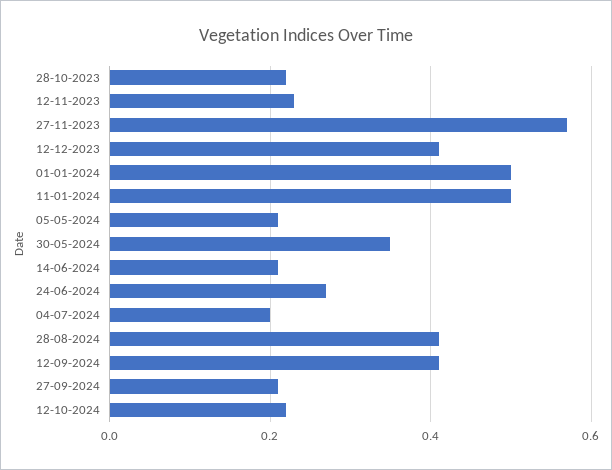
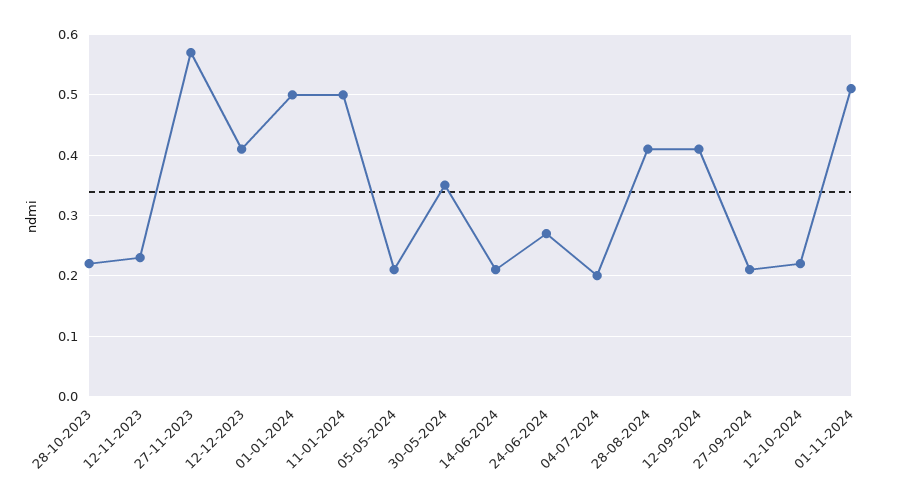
01-11-2024: none -> 0.51

